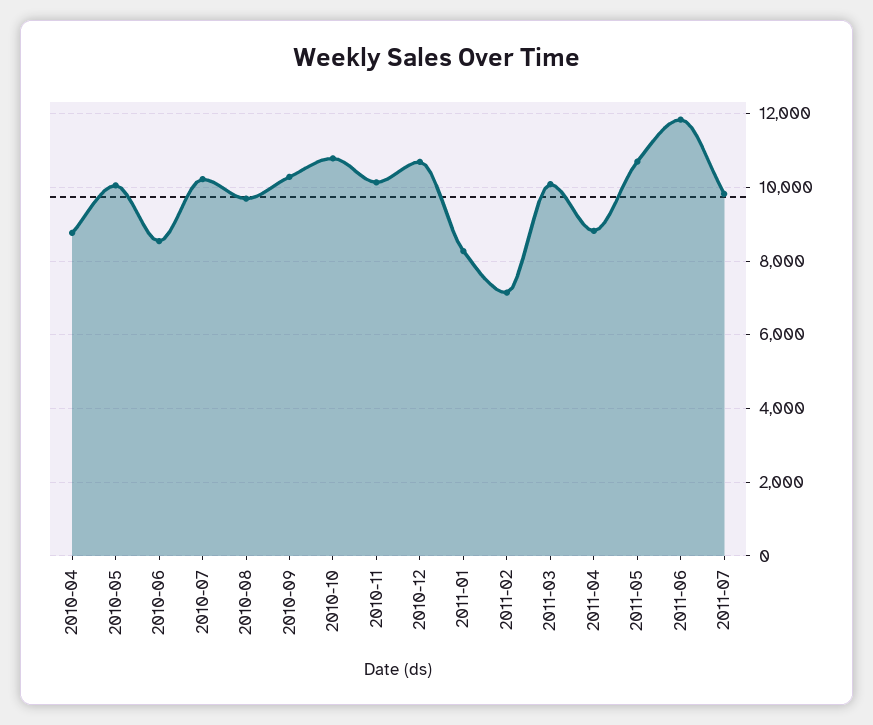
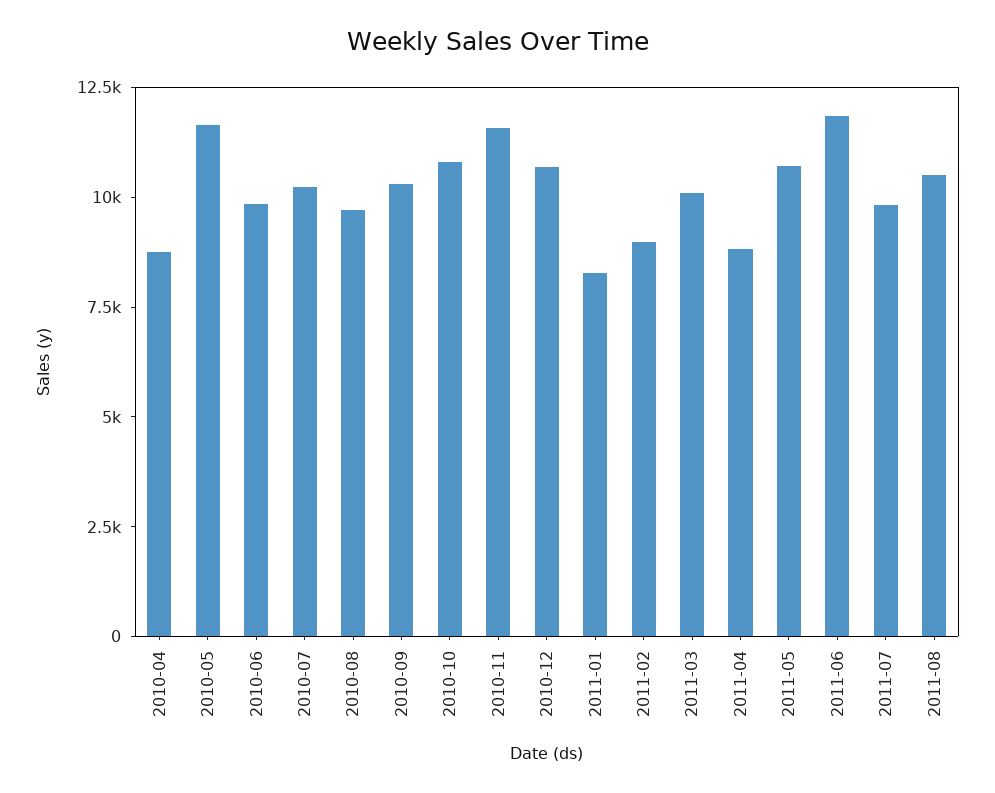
2010-05: 10000 -> 11500
2010-06: 8600 -> 10000
2010-11: 10200 -> 11500
2011-02: 7200 -> 9000
2011-08: none -> 10500

